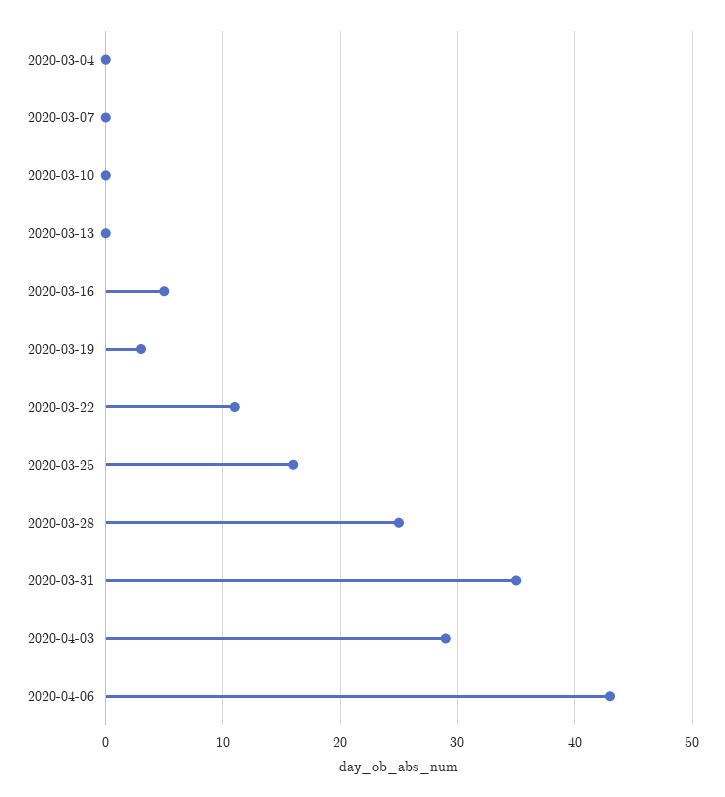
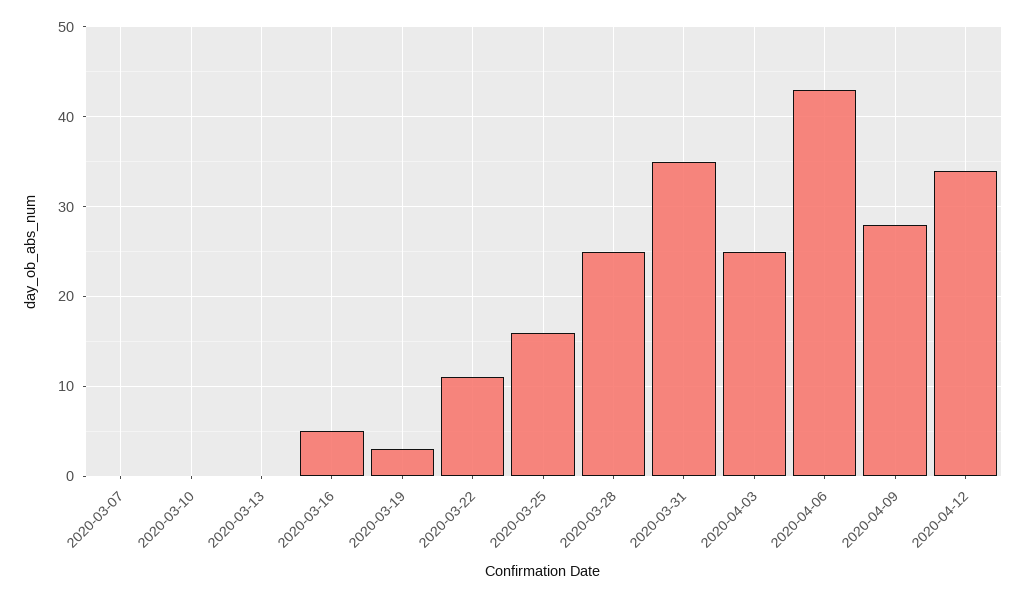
2020-03-04: 0 -> none
2020-04-03: 29 -> 25
2020-04-09: none -> 28
2020-04-12: none -> 34

